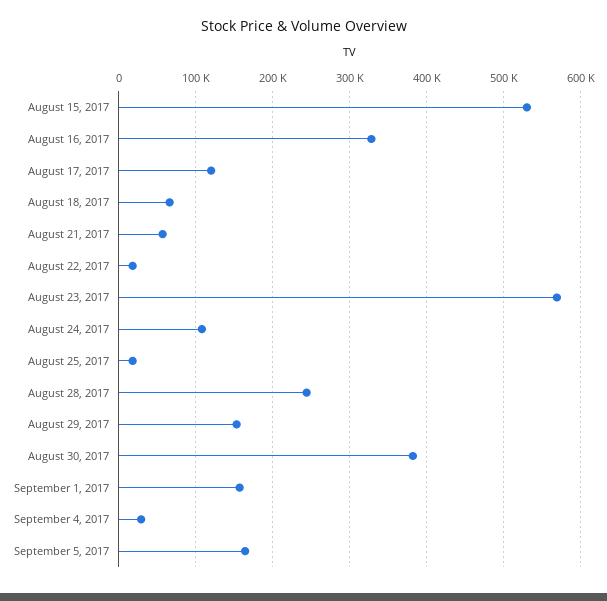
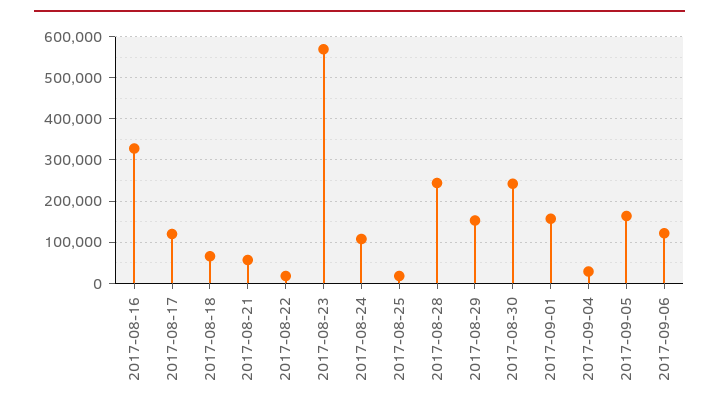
August 15, 2017: 530000 -> none
August 30, 2017: 380000 -> 240000
2017-09-06: none -> 120000

